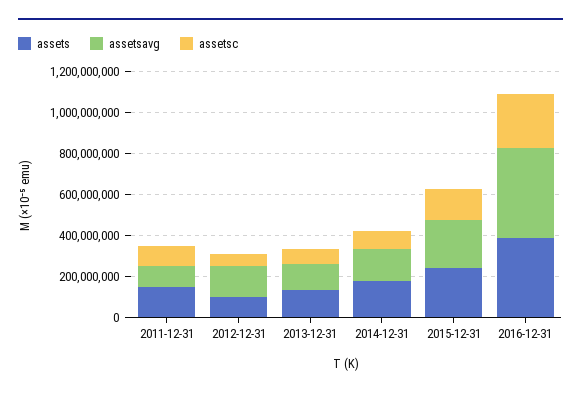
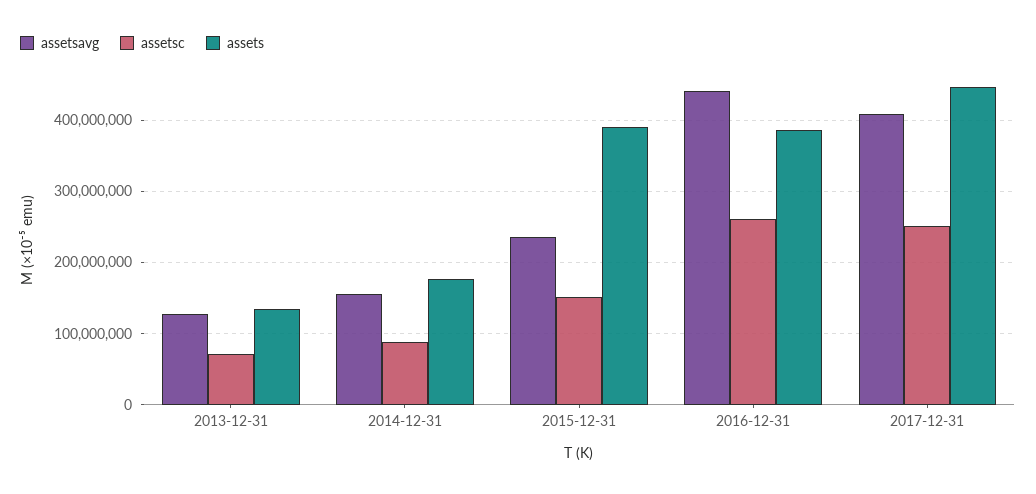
assets, 2011-12-31: 150000000 -> none
assetsavg, 2011-12-31: 100000000 -> none
assetsc, 2011-12-31: 100000000 -> none
assets, 2012-12-31: 100000000 -> none
assetsavg, 2012-12-31: 150000000 -> none
assetsc, 2012-12-31: 50000000 -> none
assets, 2015-12-31: 250000000 -> 390000000
assetsavg, 2017-12-31: none -> 410000000
assetsc, 2017-12-31: none -> 250000000
assets, 2017-12-31: none -> 450000000

